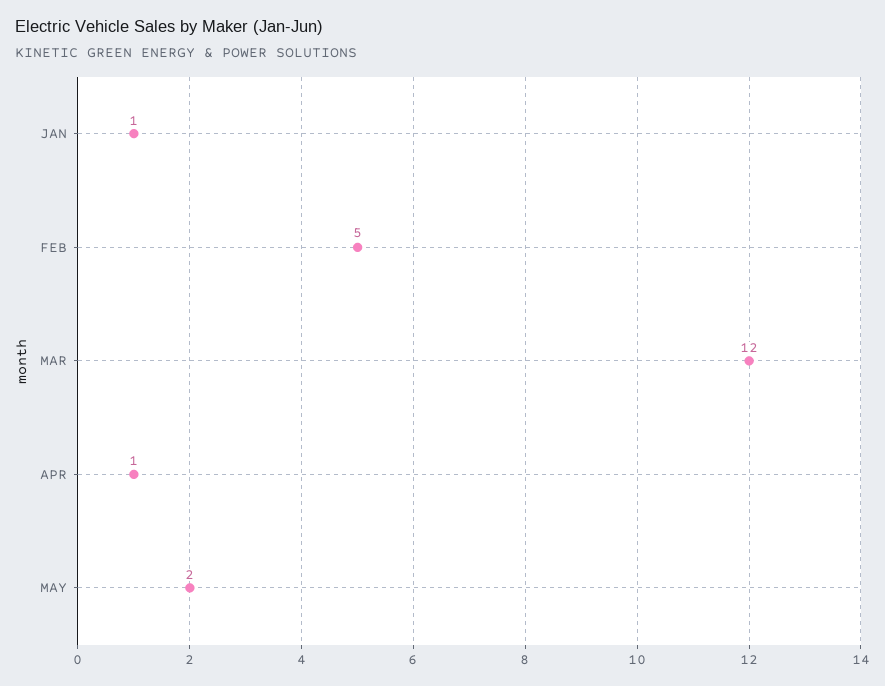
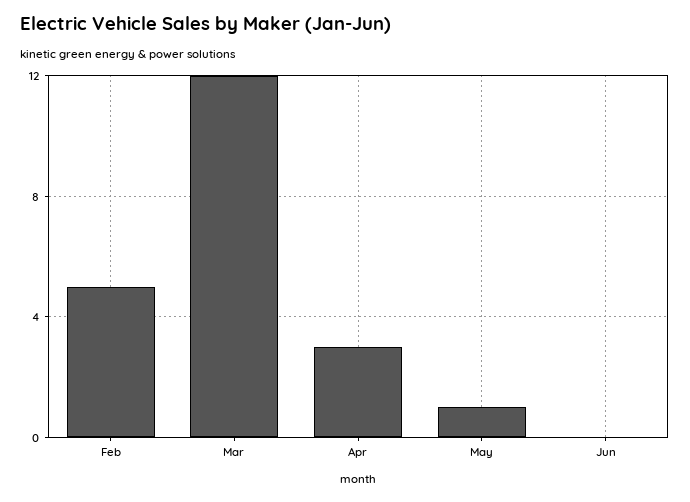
JAN: 1 -> none
APR: 1 -> 3
MAY: 2 -> 1
Jun: none -> 0

